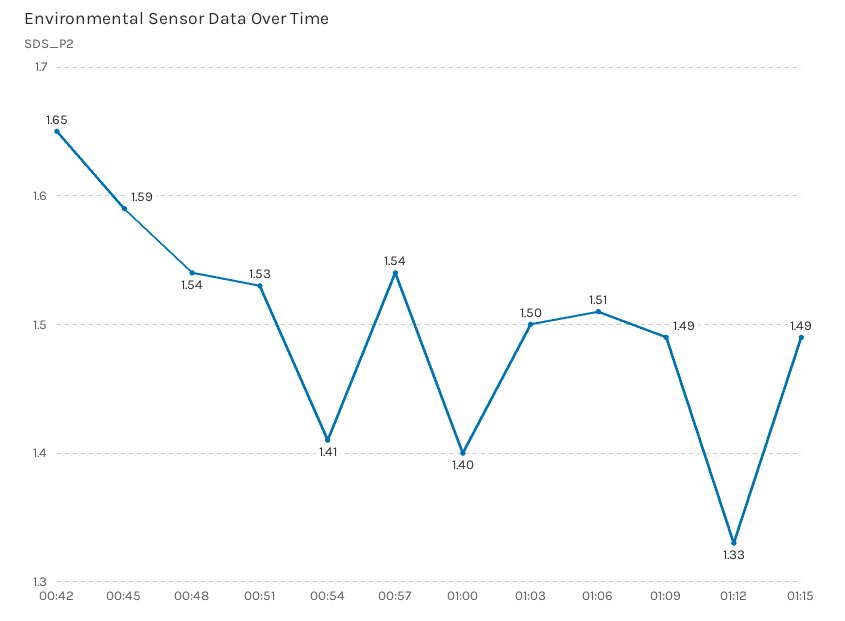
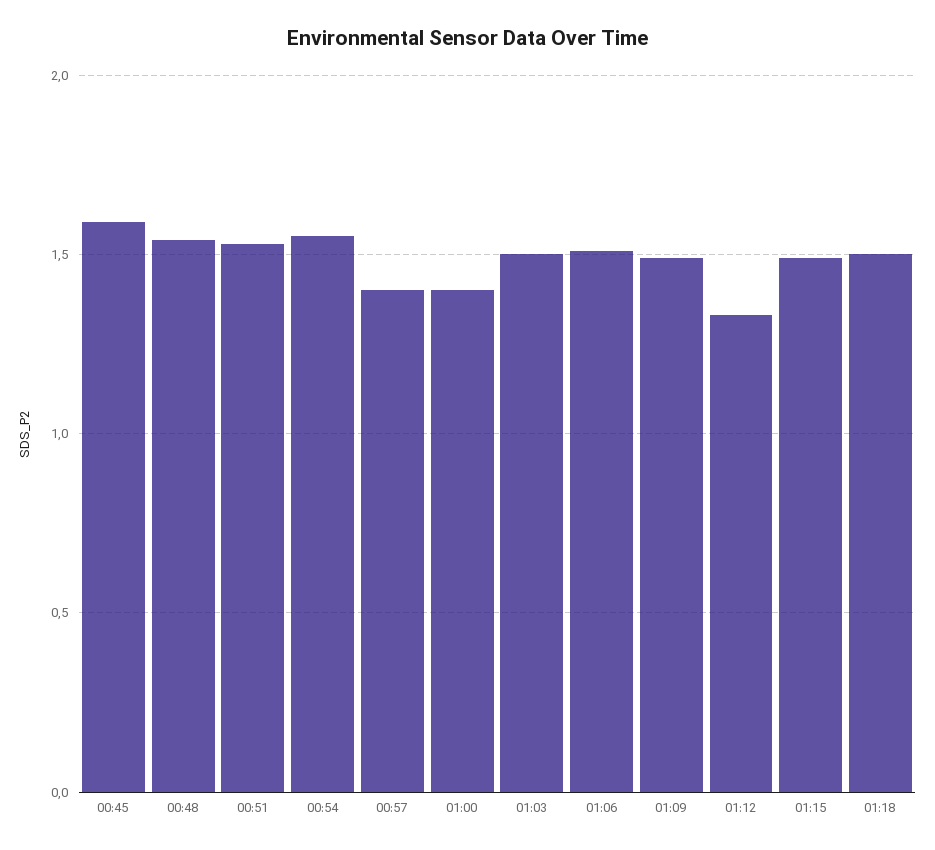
00:42: 1.65 -> none
00:54: 1.41 -> 1.55
00:57: 1.54 -> 1.4
01:18: none -> 1.5

